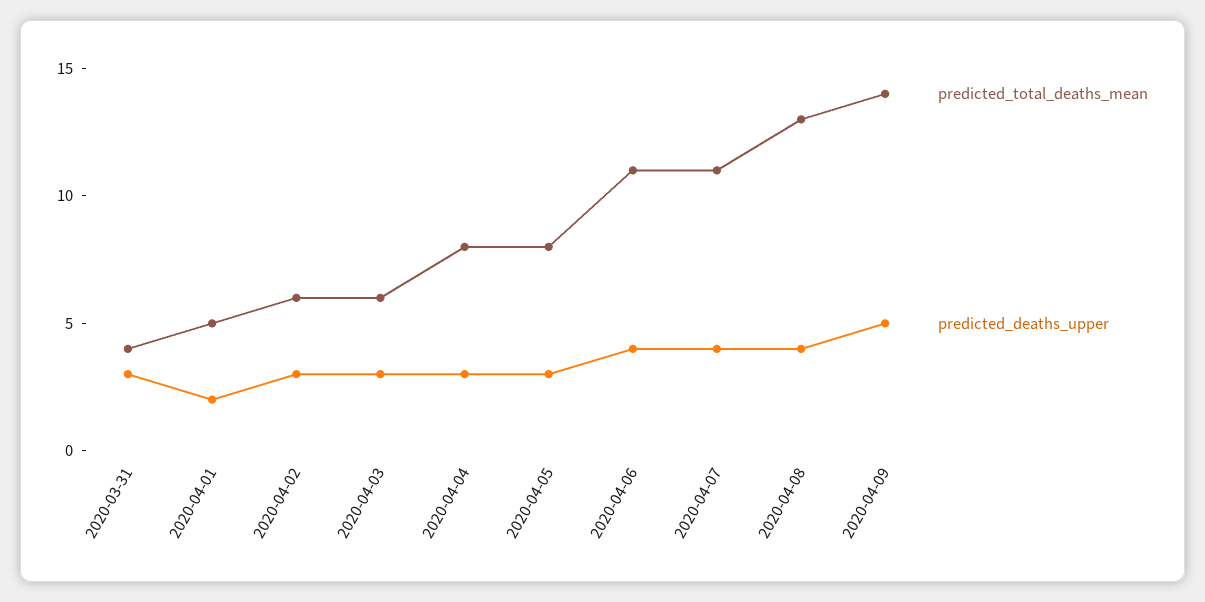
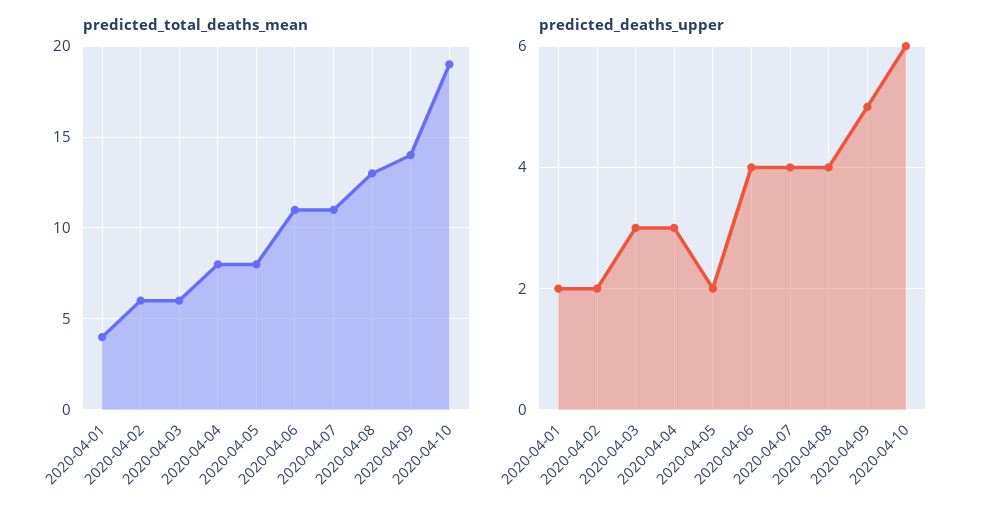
predicted_total_deaths_mean, 2020-03-31: 4 -> none
predicted_deaths_upper, 2020-03-31: 3 -> none
predicted_total_deaths_mean, 2020-04-01: 5 -> 4
predicted_deaths_upper, 2020-04-02: 3 -> 2
predicted_deaths_upper, 2020-04-05: 3 -> 2
predicted_total_deaths_mean, 2020-04-10: none -> 19
predicted_deaths_upper, 2020-04-10: none -> 6

